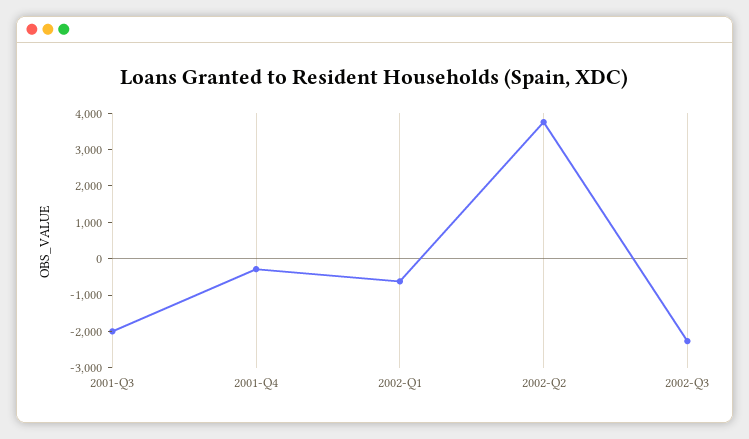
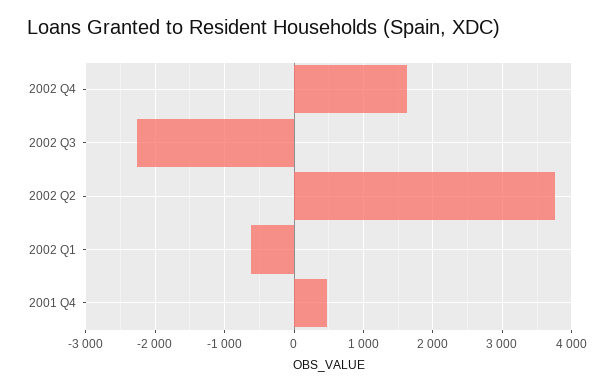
2001-Q3: -2000 -> none
2001-Q4: -250 -> 500
2002 Q4: none -> 1600

